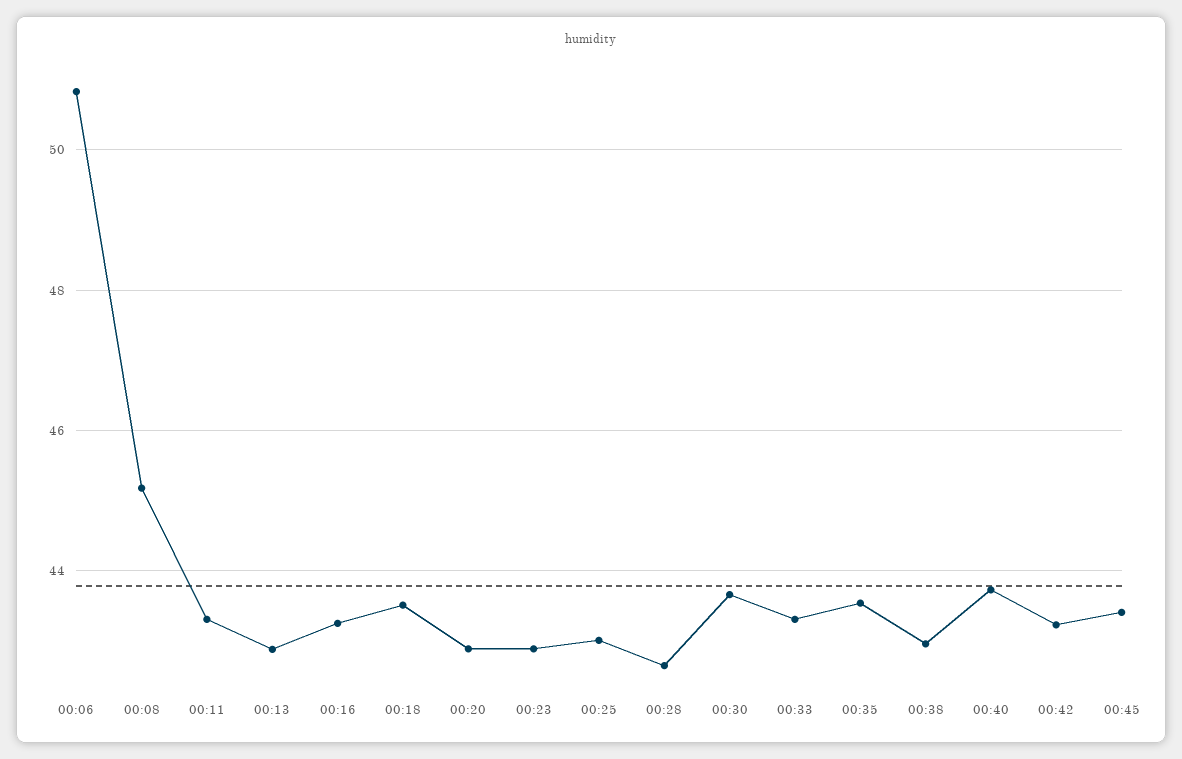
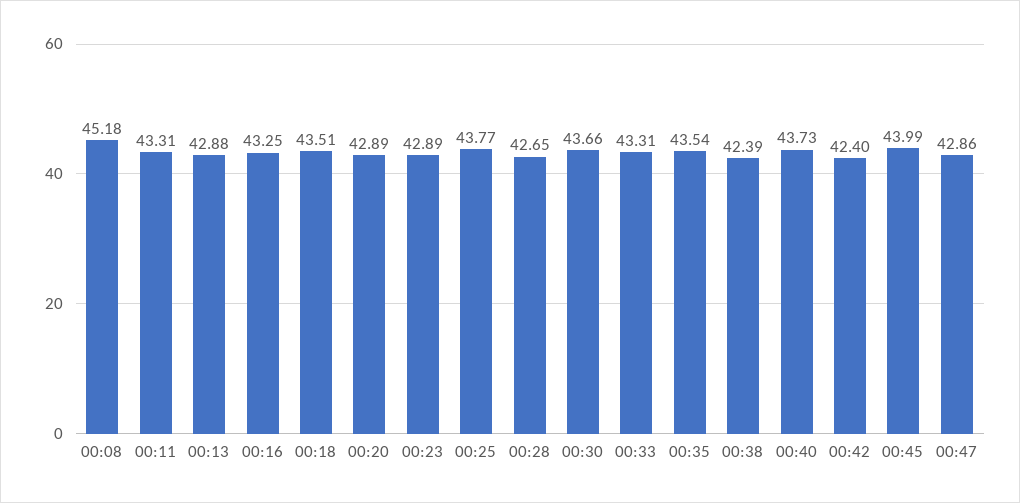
00:06: 50.8 -> none
00:25: 43 -> 43.77
00:38: 43 -> 42.39
00:42: 43.2 -> 42.4
00:45: 43.4 -> 43.99
00:47: none -> 42.86

